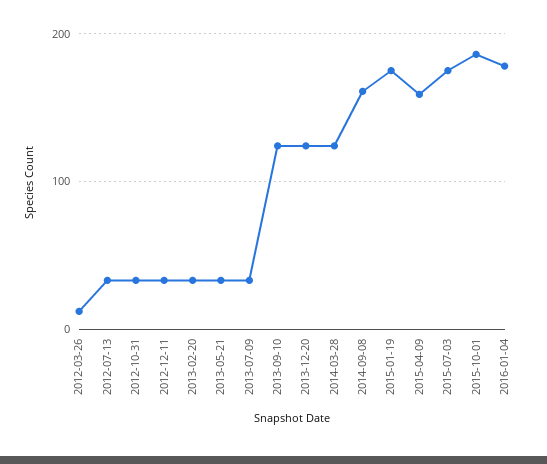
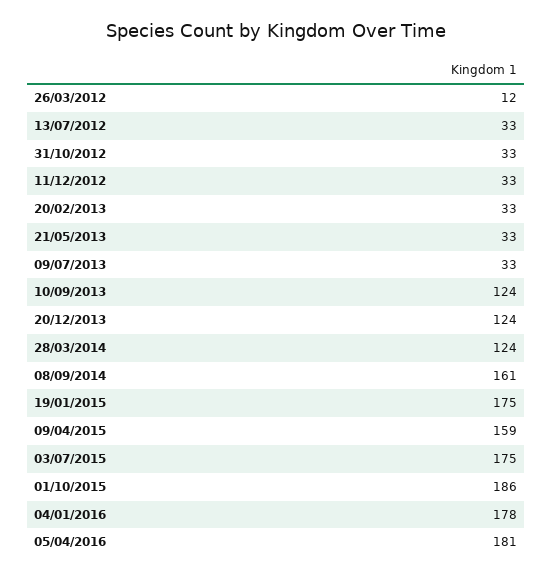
05/04/2016: none -> 181

